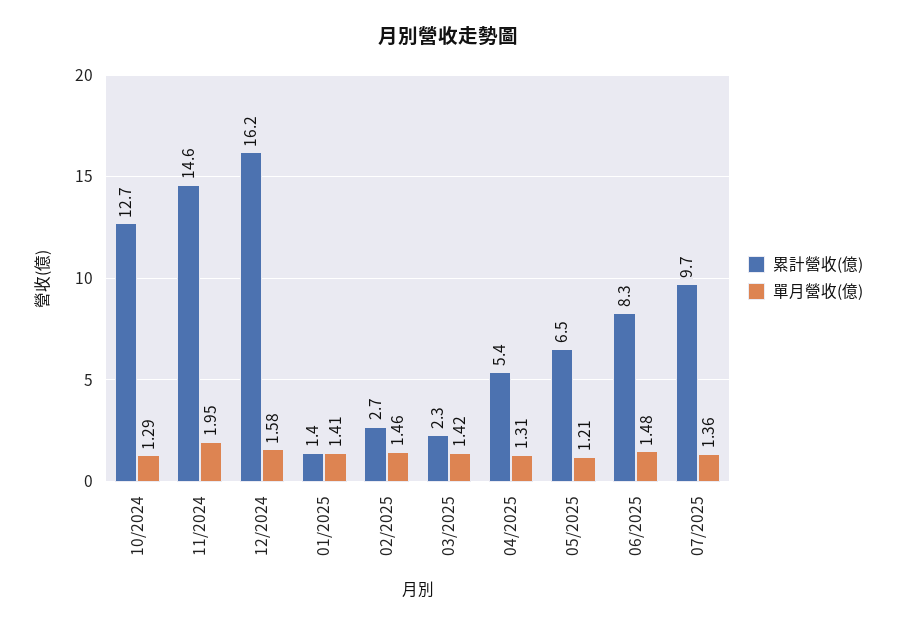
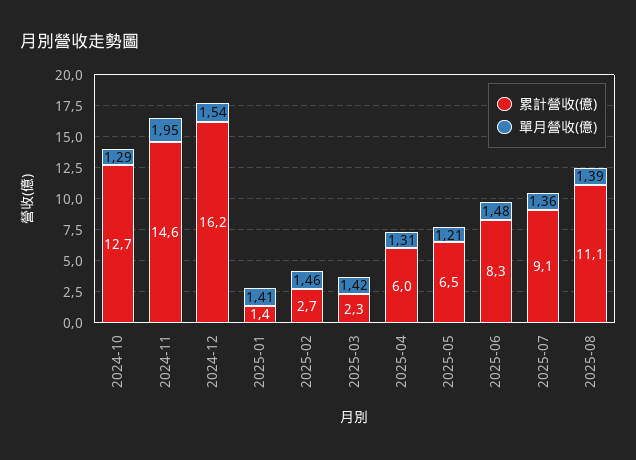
單月營收(億), 12/2024: 1.58 -> 1.54
累計營收(億), 04/2025: 5.4 -> 6
累計營收(億), 07/2025: 9.7 -> 9.1
累計營收(億), 2025-08: none -> 11.1
單月營收(億), 2025-08: none -> 1.39

